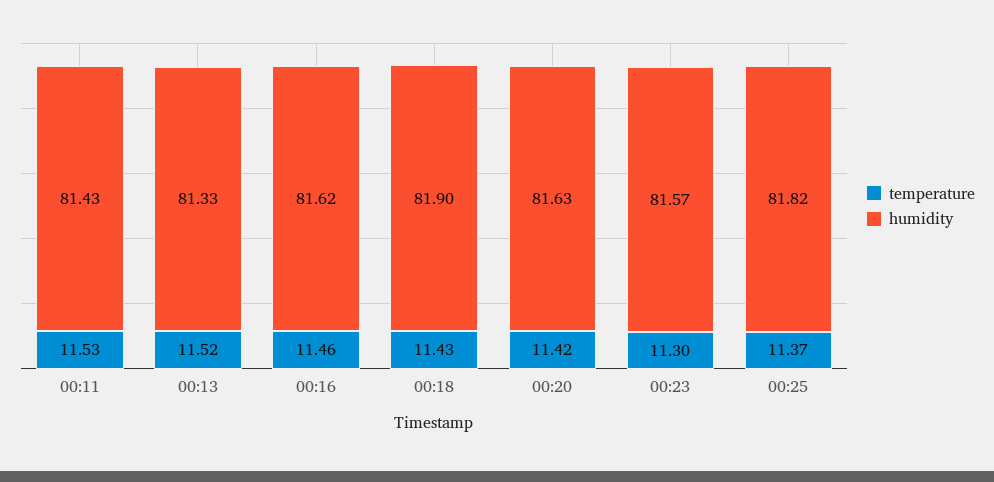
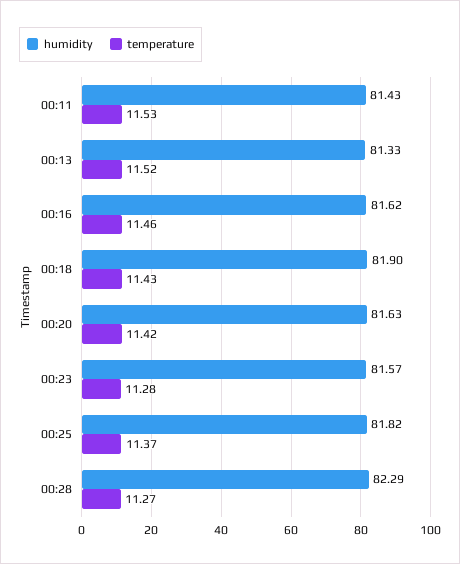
temperature, 00:23: 11.3 -> 11.28
humidity, 00:28: none -> 82.29
temperature, 00:28: none -> 11.27

